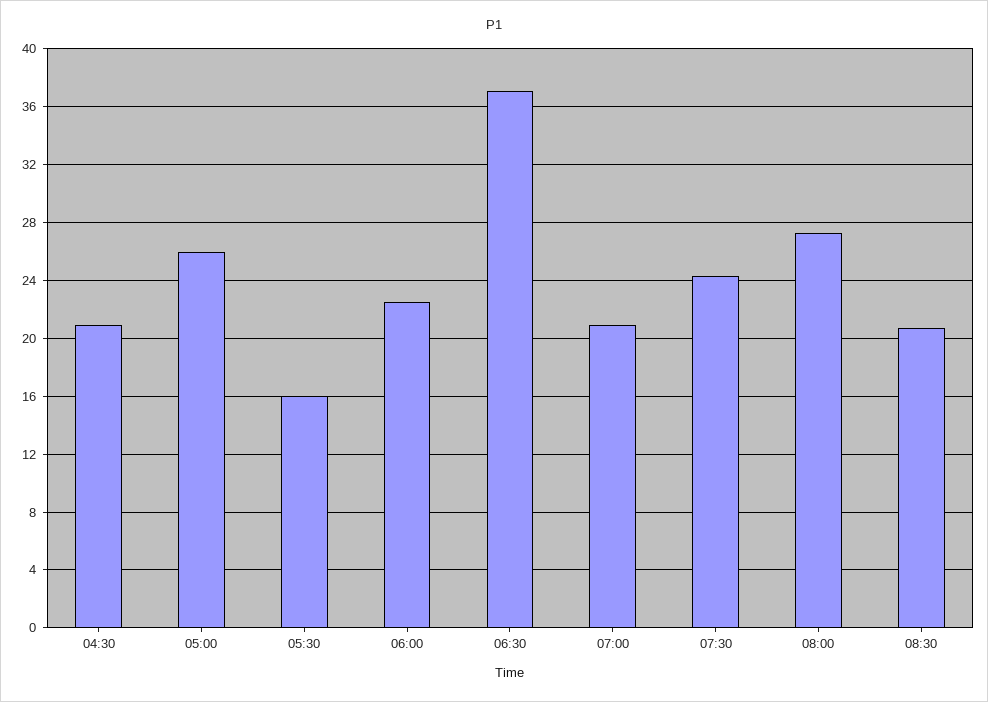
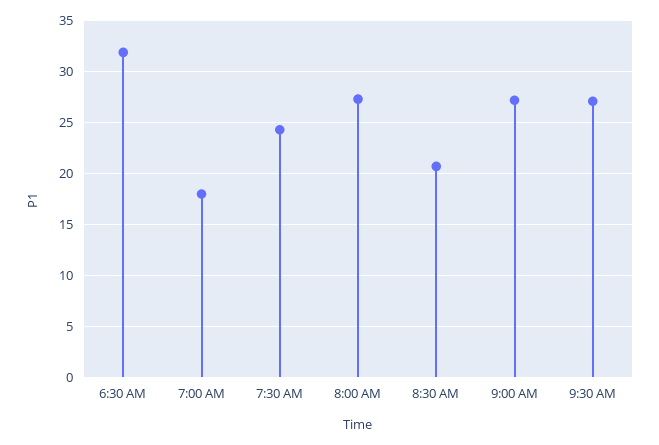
04:30: 21 -> none
05:00: 26 -> none
05:30: 16 -> none
06:00: 22.5 -> none
06:30: 37 -> 32
07:00: 21 -> 18
9:00 AM: none -> 27
9:30 AM: none -> 27

